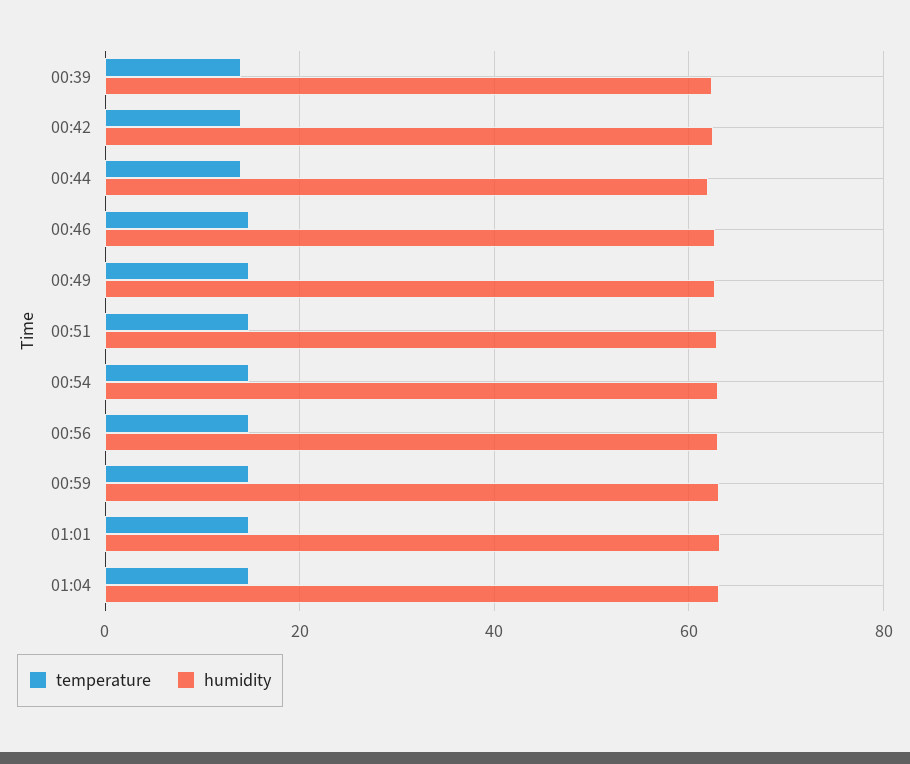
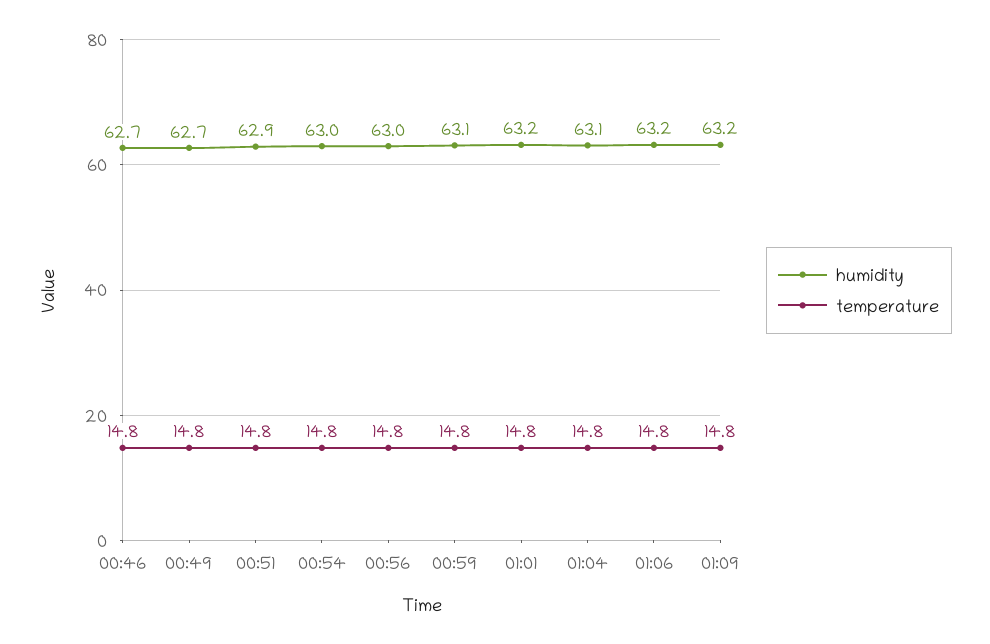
temperature, 00:39: 14 -> none
humidity, 00:39: 62 -> none
temperature, 00:42: 14 -> none
humidity, 00:42: 62 -> none
temperature, 00:44: 14 -> none
humidity, 00:44: 62 -> none
humidity, 01:06: none -> 63.2
temperature, 01:06: none -> 14.8
humidity, 01:09: none -> 63.2
temperature, 01:09: none -> 14.8

